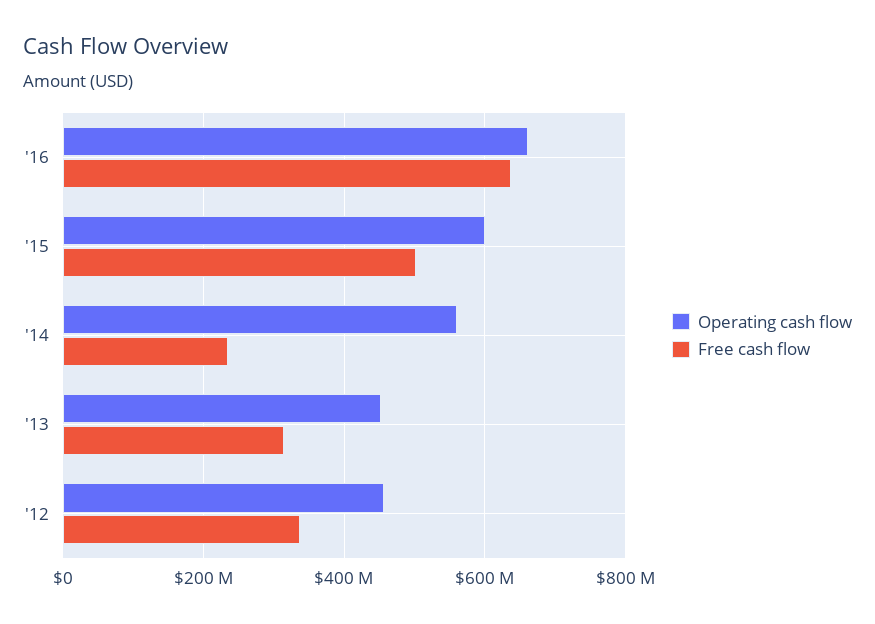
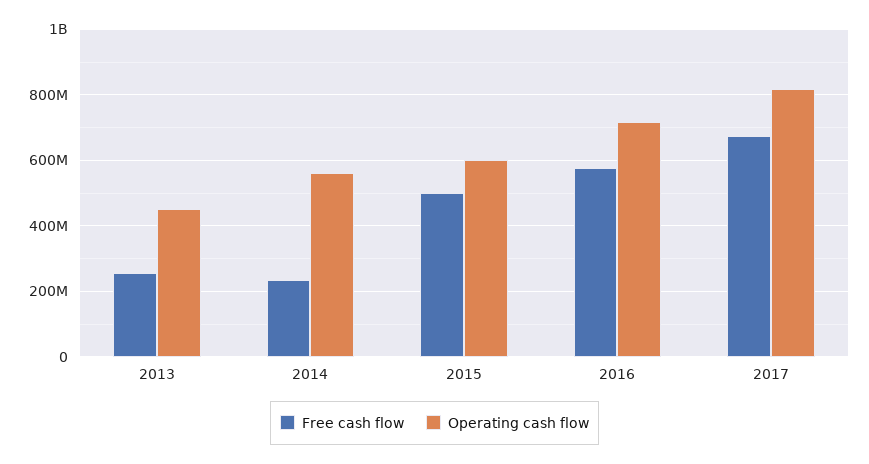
Operating cash flow, '16: 660000000 -> 720000000
Free cash flow, '16: 640000000 -> 580000000
Free cash flow, '13: 320000000 -> 260000000
Operating cash flow, '12: 460000000 -> none
Free cash flow, '12: 340000000 -> none
Free cash flow, 2017: none -> 680000000
Operating cash flow, 2017: none -> 820000000

